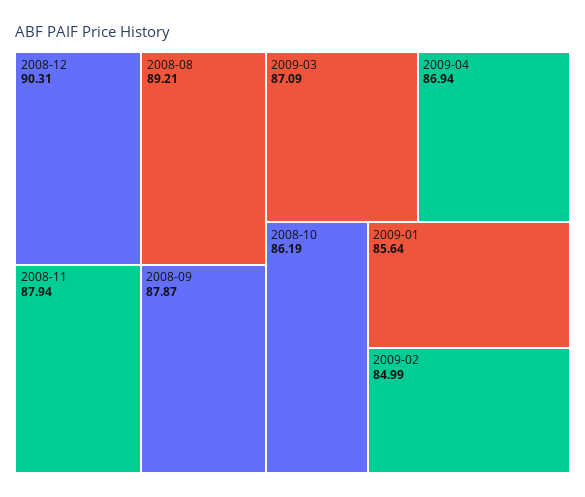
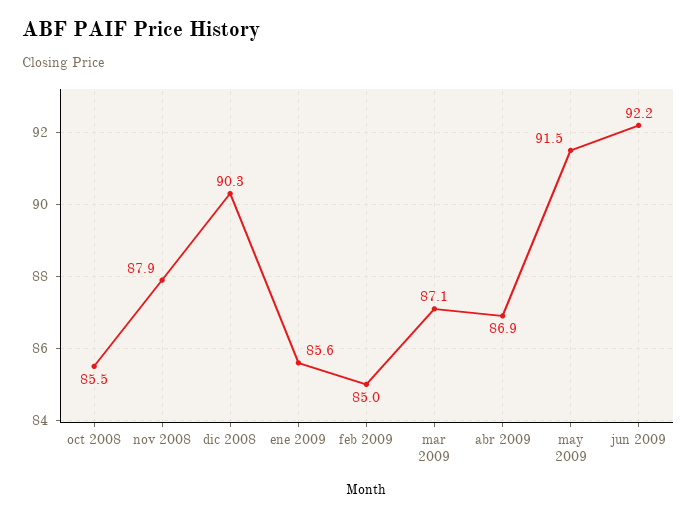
2008-08: 89.21 -> none
2008-09: 87.87 -> none
2008-10: 86.19 -> 85.5
may 2009: none -> 91.5
jun 2009: none -> 92.2

